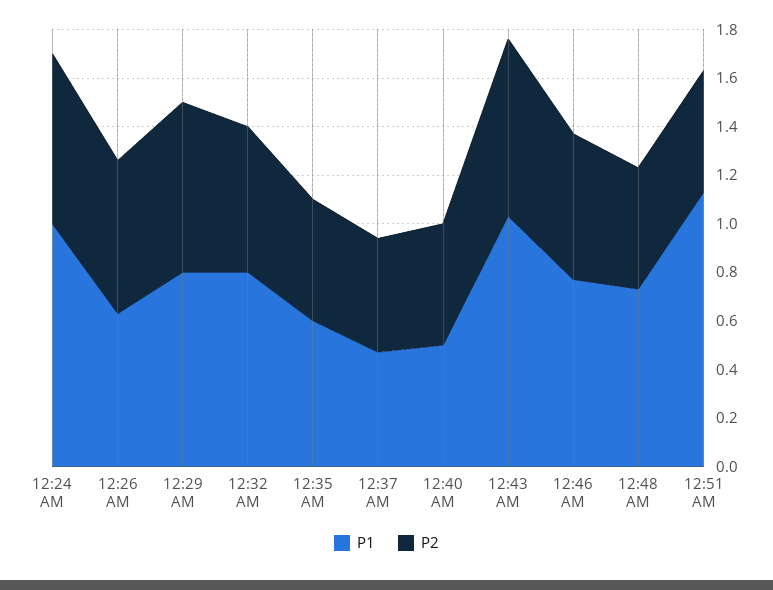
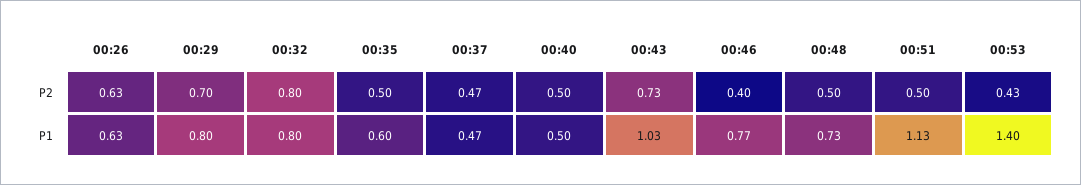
P1, 12:24 AM: 1 -> none
P2, 12:24 AM: 0.7 -> none
P2, 12:32 AM: 0.6 -> 0.8
P2, 12:46 AM: 0.6 -> 0.4
P2, 00:53: none -> 0.43
P1, 00:53: none -> 1.4

